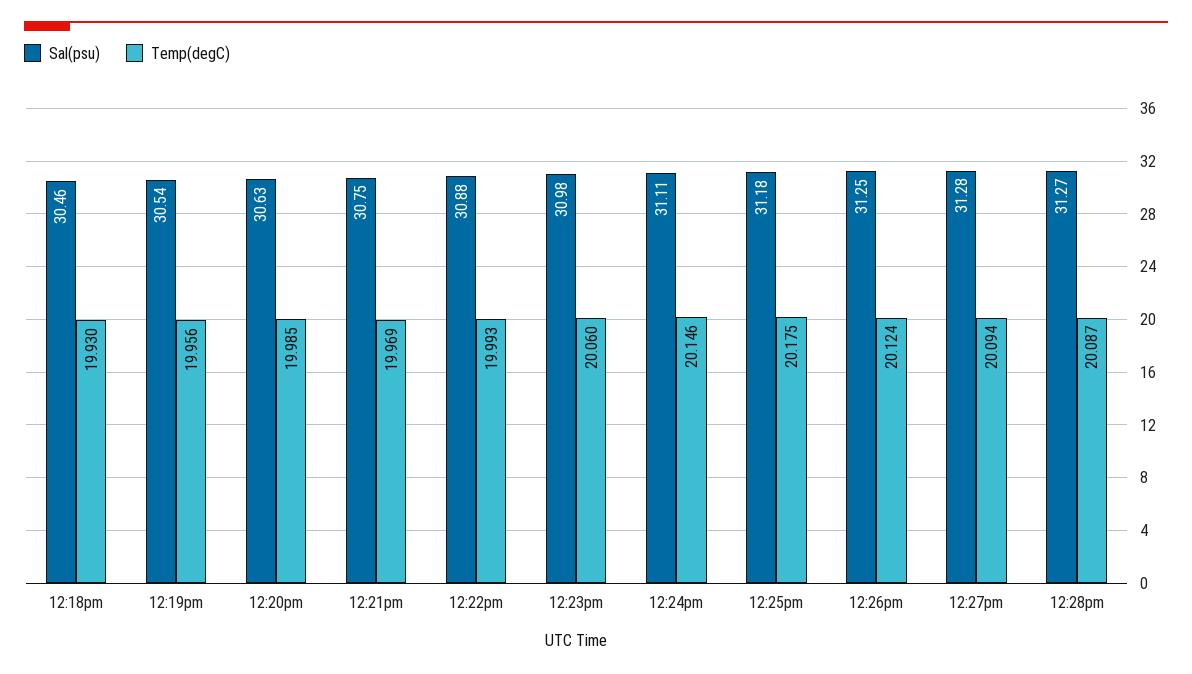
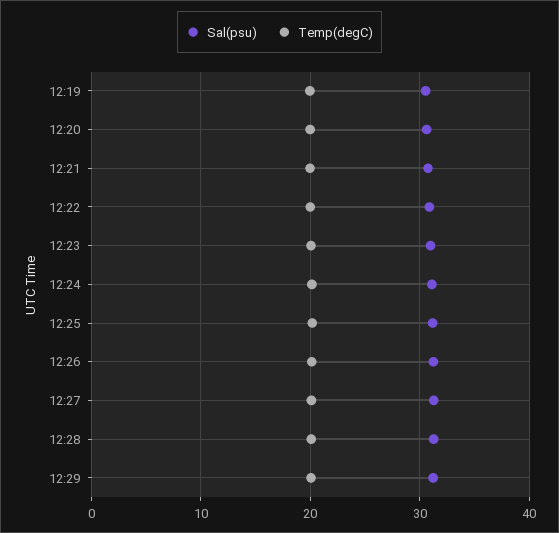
Sal(psu), 12:18pm: 30.46 -> none
Temp(degC), 12:18pm: 19.93 -> none
Sal(psu), 12:29: none -> 31
Temp(degC), 12:29: none -> 20

